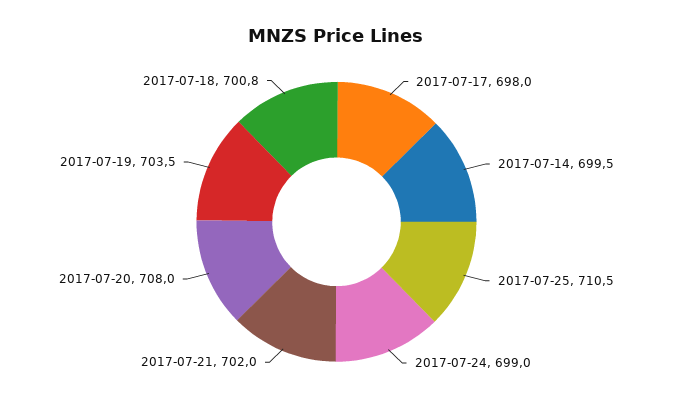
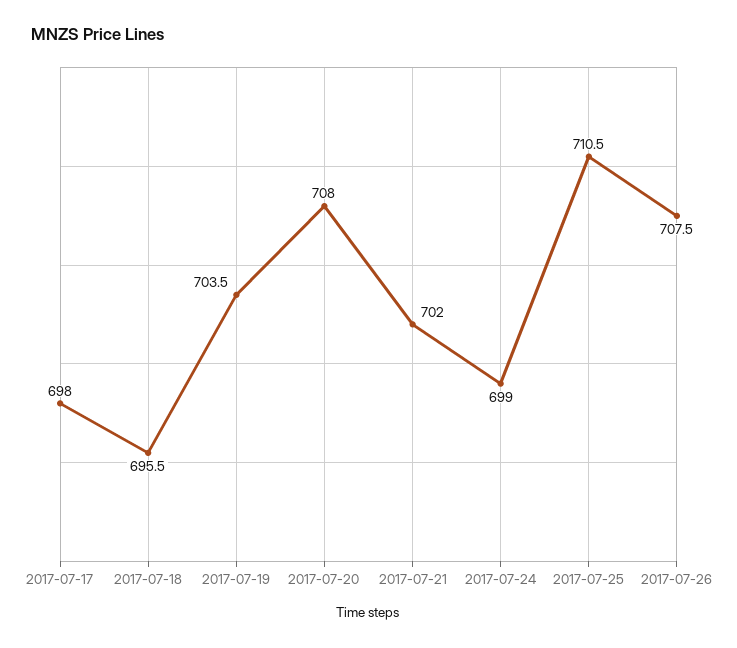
2017-07-14: 699.5 -> none
2017-07-18: 700.8 -> 695.5
2017-07-26: none -> 707.5

